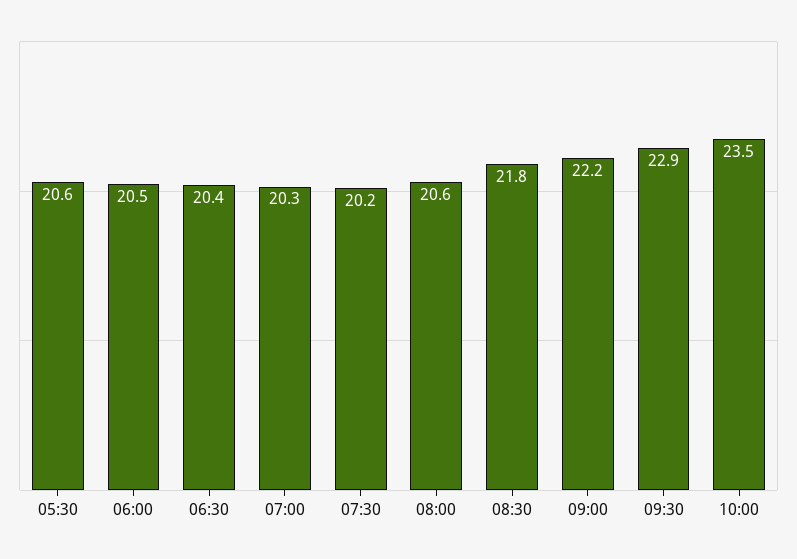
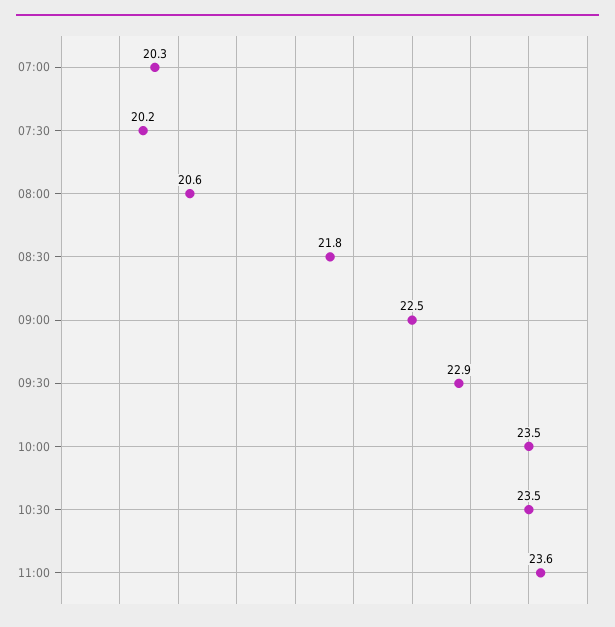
05:30: 20.6 -> none
06:00: 20.5 -> none
06:30: 20.4 -> none
09:00: 22.2 -> 22.5
10:30: none -> 23.5
11:00: none -> 23.6

